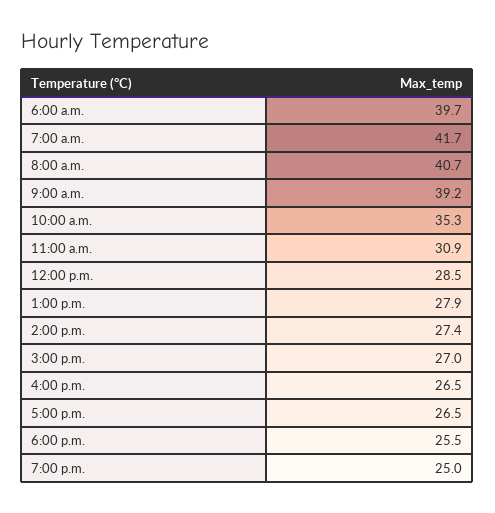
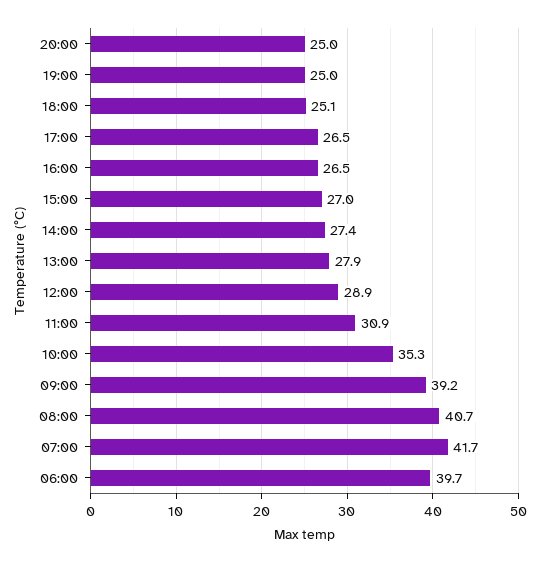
12:00 p.m.: 28.5 -> 28.9
6:00 p.m.: 25.5 -> 25.1
20:00: none -> 25

